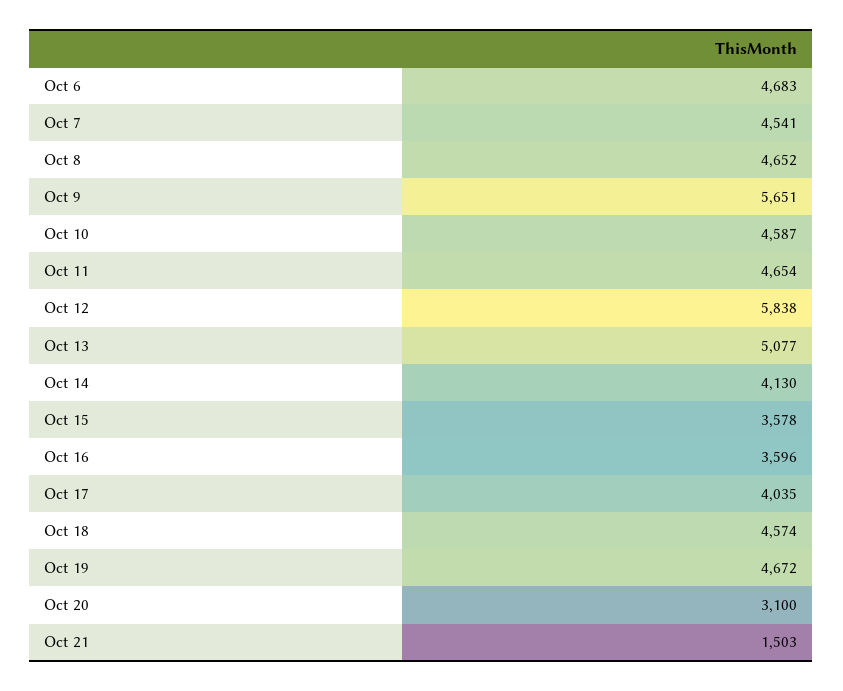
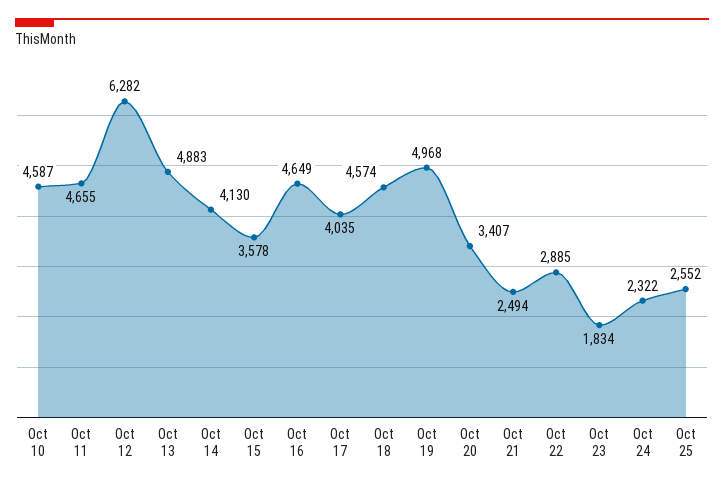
Oct 6: 4683 -> none
Oct 7: 4541 -> none
Oct 8: 4652 -> none
Oct 9: 5651 -> none
Oct 11: 4654 -> 4655
Oct 12: 5838 -> 6282
Oct 13: 5077 -> 4883
Oct 16: 3596 -> 4649
Oct 19: 4672 -> 4968
Oct 20: 3100 -> 3407
Oct 21: 1503 -> 2494
Oct 22: none -> 2885
Oct 23: none -> 1834
Oct 24: none -> 2322
Oct 25: none -> 2552

